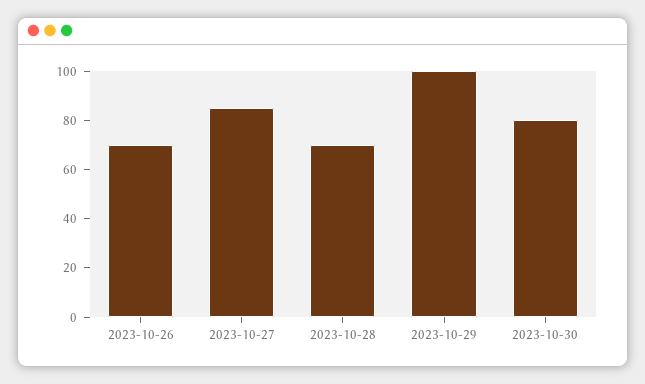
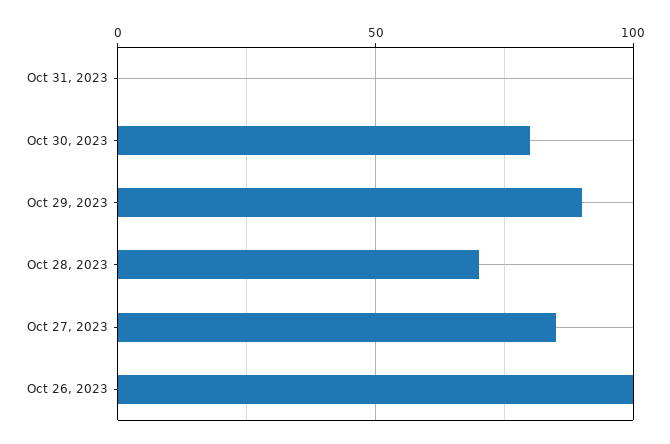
2023-10-26: 70 -> 100
2023-10-29: 100 -> 90
Oct 31, 2023: none -> 0

